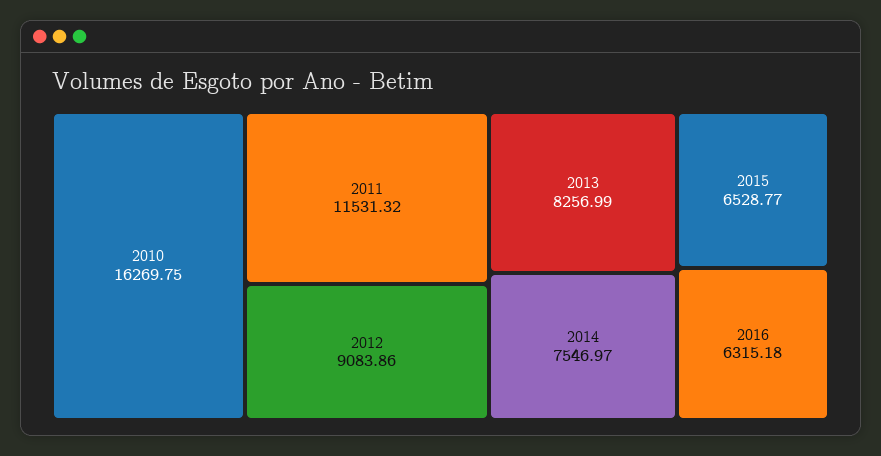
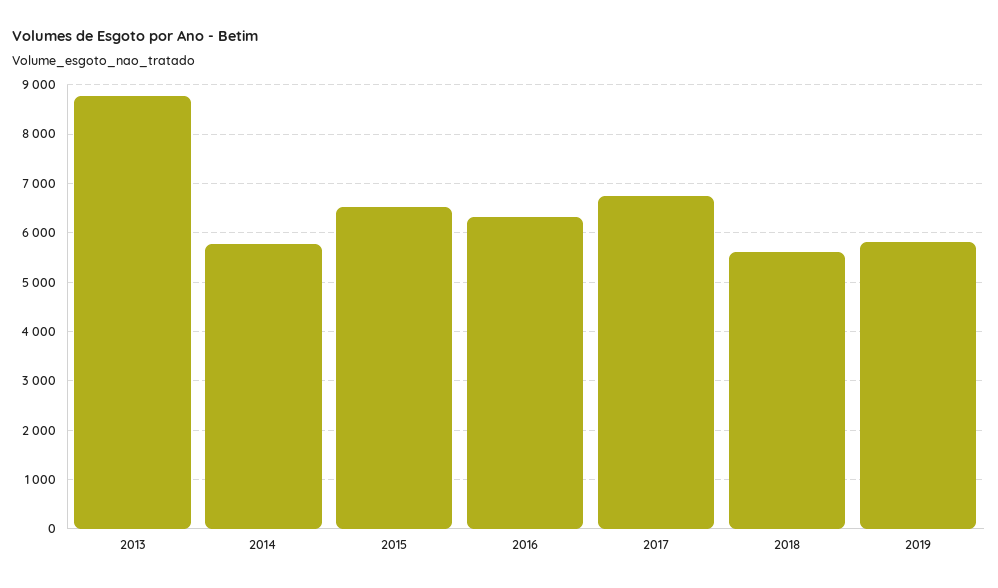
2010: 16269.75 -> none
2011: 11531.32 -> none
2012: 9083.86 -> none
2013: 8256.99 -> 8800
2014: 7546.97 -> 5800
2017: none -> 6800
2018: none -> 5600
2019: none -> 5800

